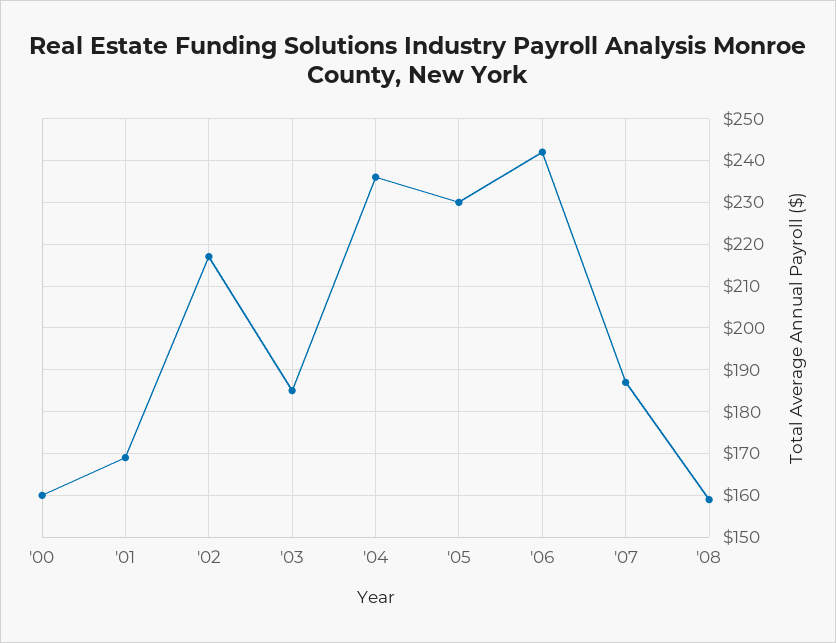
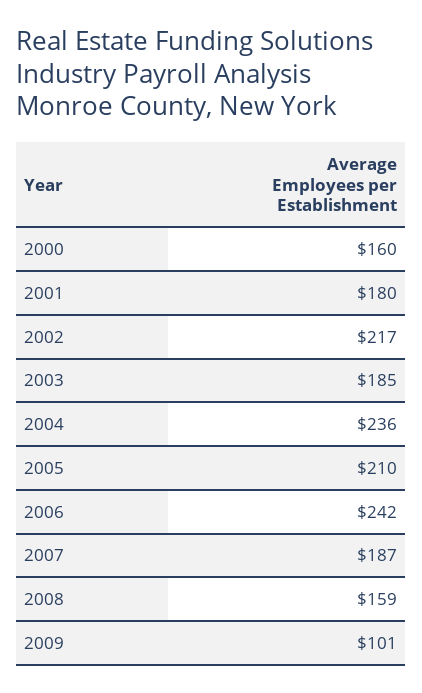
'01: 170 -> 180
'05: 230 -> 210
2009: none -> 101

